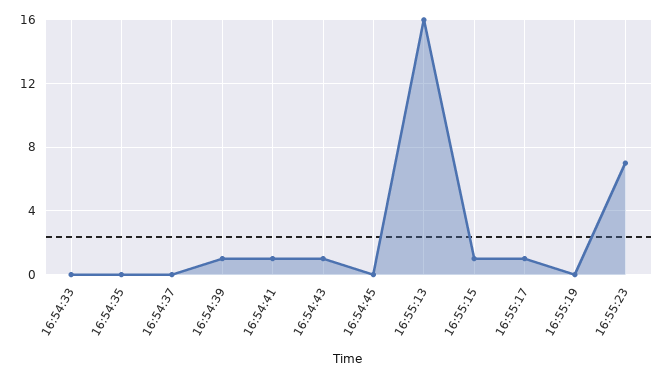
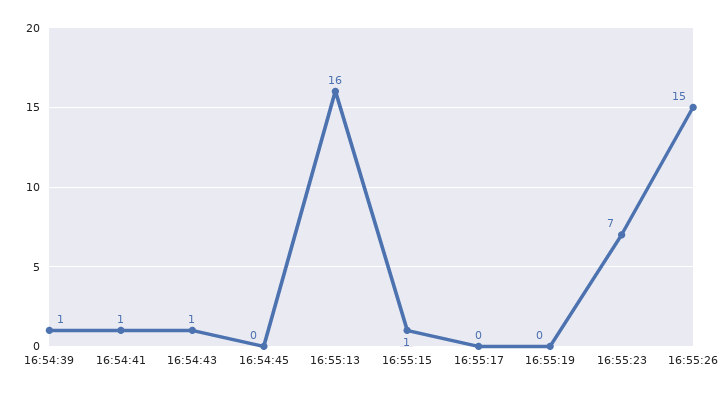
16:54:33: 0 -> none
16:54:35: 0 -> none
16:54:37: 0 -> none
16:55:17: 1 -> 0
16:55:26: none -> 15

